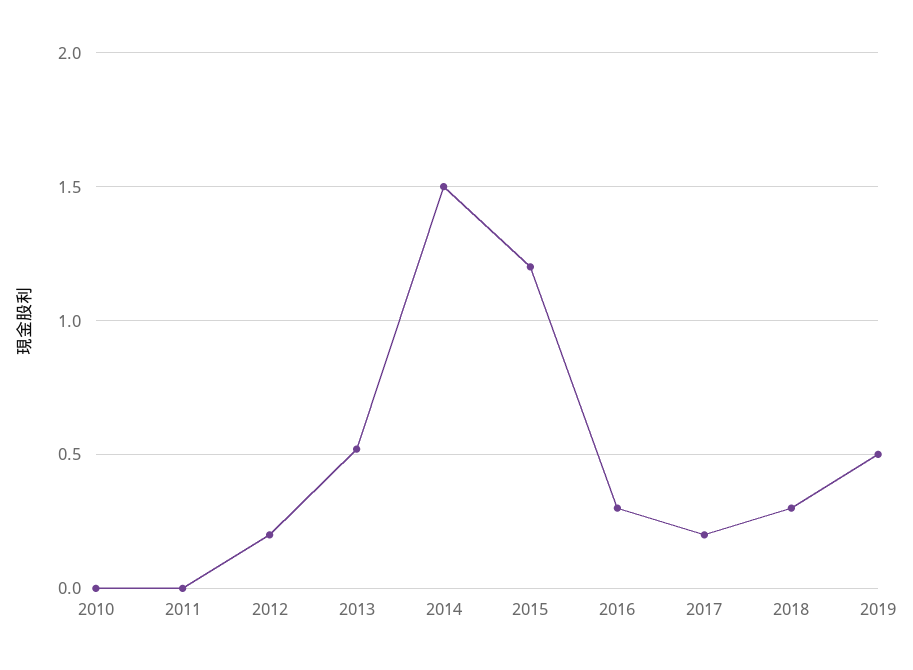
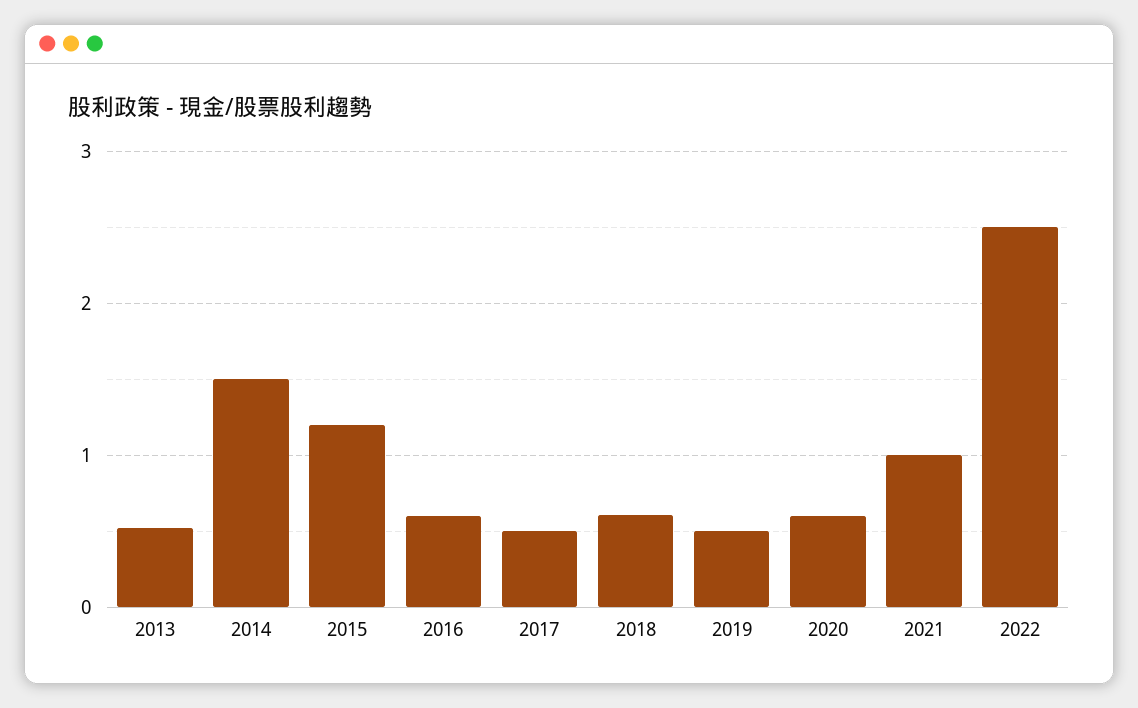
2010: 0 -> none
2011: 0 -> none
2012: 0.2 -> none
2016: 0.3 -> 0.6
2017: 0.2 -> 0.5
2018: 0.3 -> 0.6
2020: none -> 0.6
2021: none -> 1
2022: none -> 2.5

